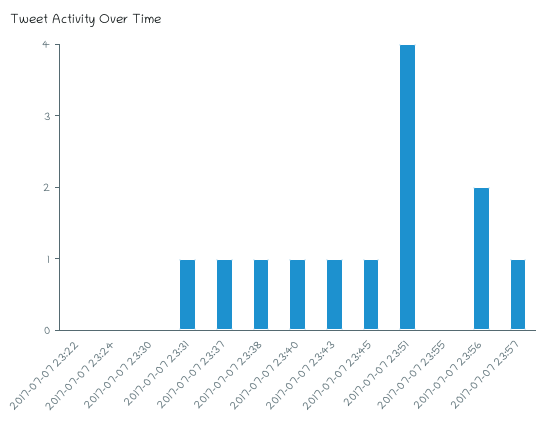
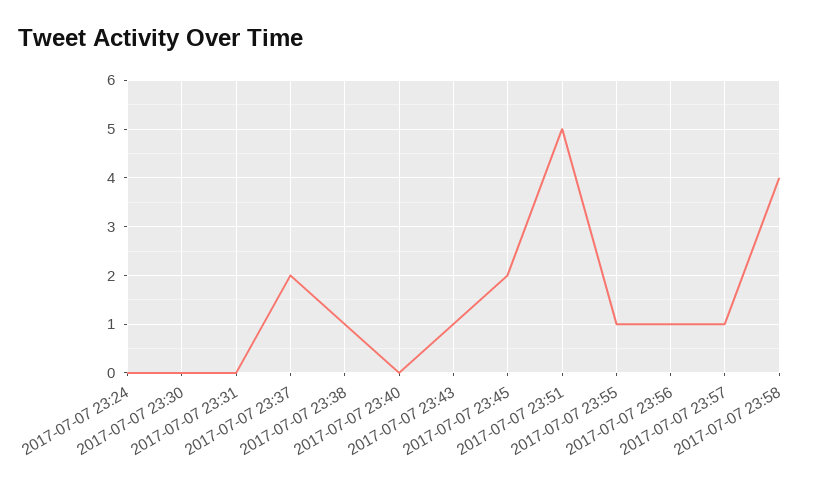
2017-07-07 23:22: 0 -> none
2017-07-07 23:31: 1 -> 0
2017-07-07 23:37: 1 -> 2
2017-07-07 23:40: 1 -> 0
2017-07-07 23:45: 1 -> 2
2017-07-07 23:51: 4 -> 5
2017-07-07 23:55: 0 -> 1
2017-07-07 23:56: 2 -> 1
2017-07-07 23:58: none -> 4

